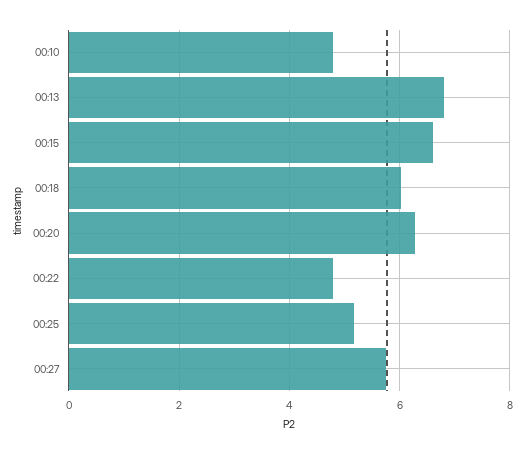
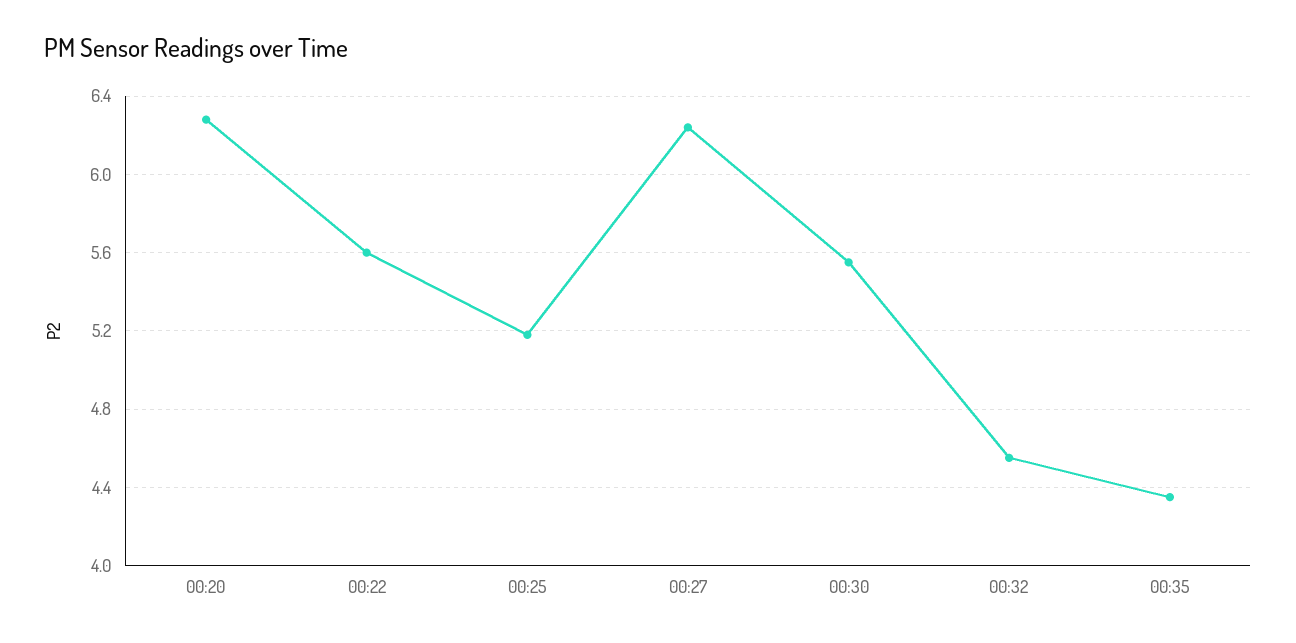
00:10: 4.8 -> none
00:13: 6.8 -> none
00:15: 6.6 -> none
00:18: 6 -> none
00:22: 4.8 -> 5.6
00:27: 5.8 -> 6.25
00:30: none -> 5.55
00:32: none -> 4.55
00:35: none -> 4.35

